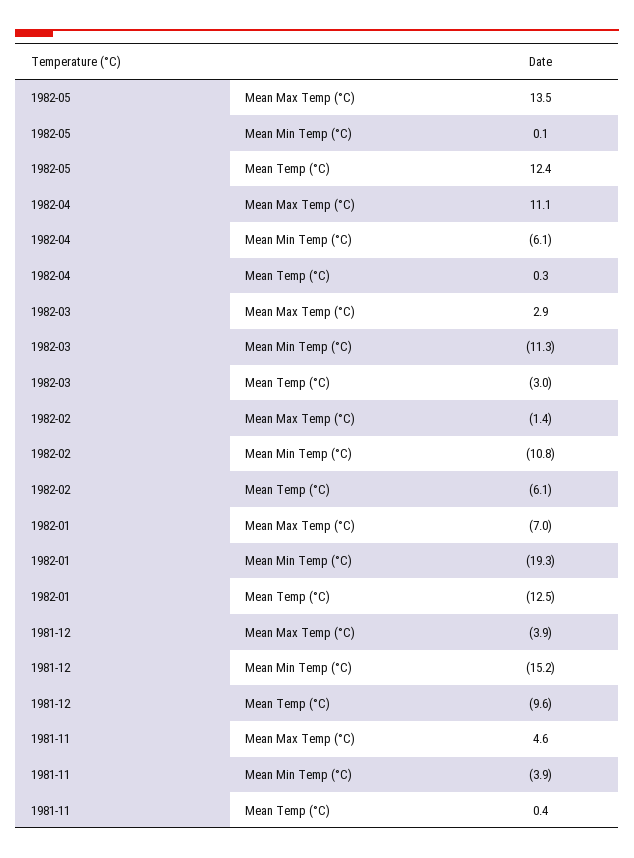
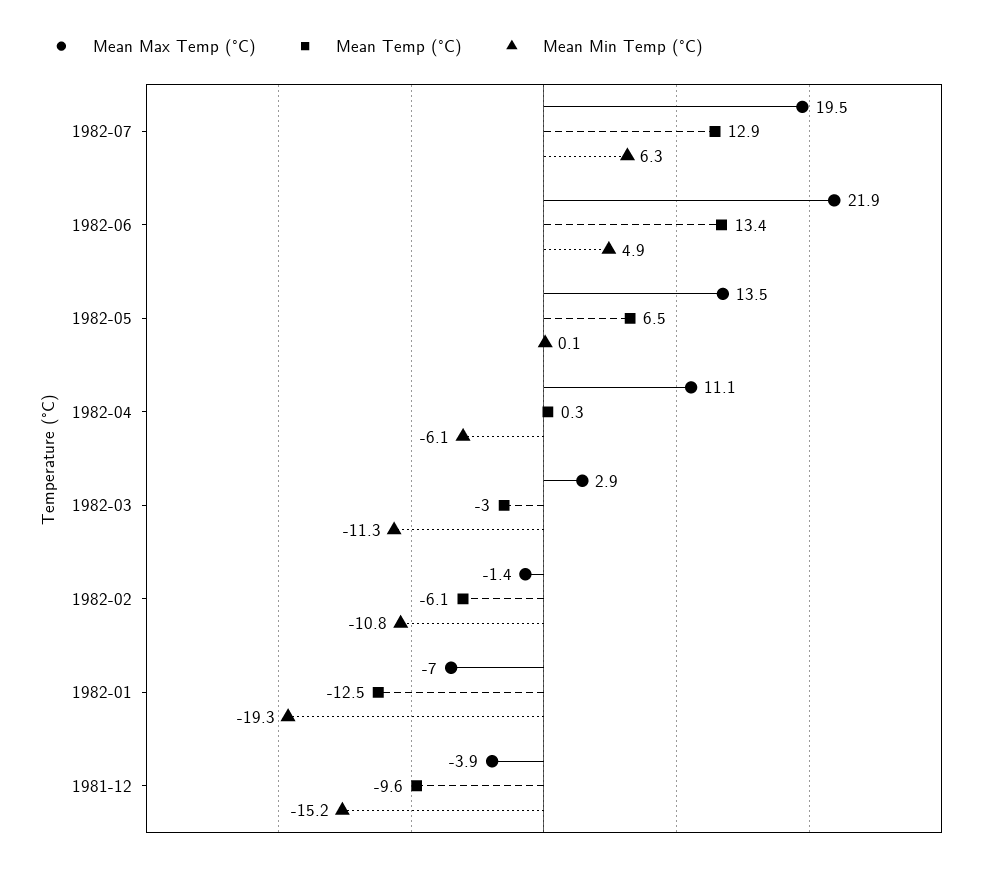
Mean Temp (°C), 1982-05: 12.4 -> 6.5
Mean Max Temp (°C), 1981-11: 4.6 -> none
Mean Min Temp (°C), 1981-11: -3.9 -> none
Mean Temp (°C), 1981-11: 0.4 -> none
Mean Max Temp (°C), 1982-07: none -> 19.5
Mean Temp (°C), 1982-07: none -> 12.9
Mean Min Temp (°C), 1982-07: none -> 6.3
Mean Max Temp (°C), 1982-06: none -> 21.9
Mean Temp (°C), 1982-06: none -> 13.4
Mean Min Temp (°C), 1982-06: none -> 4.9

